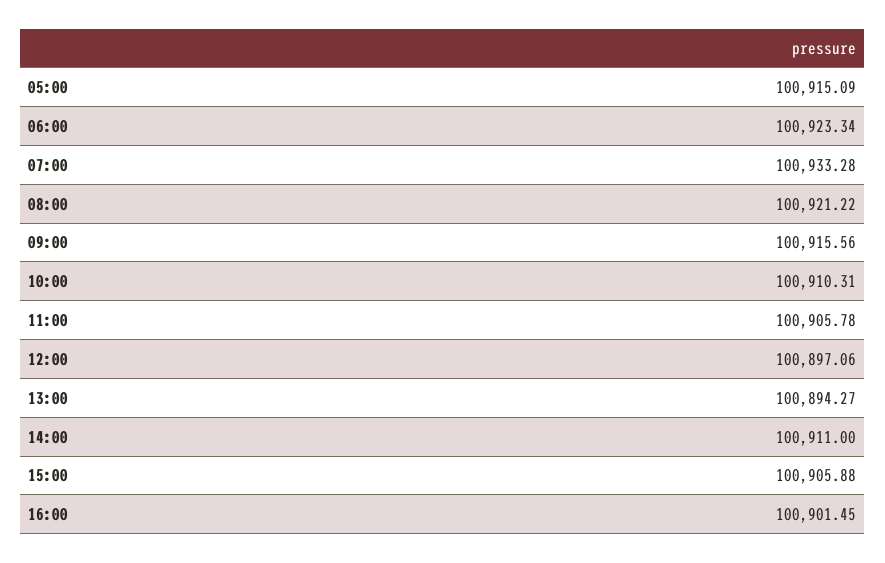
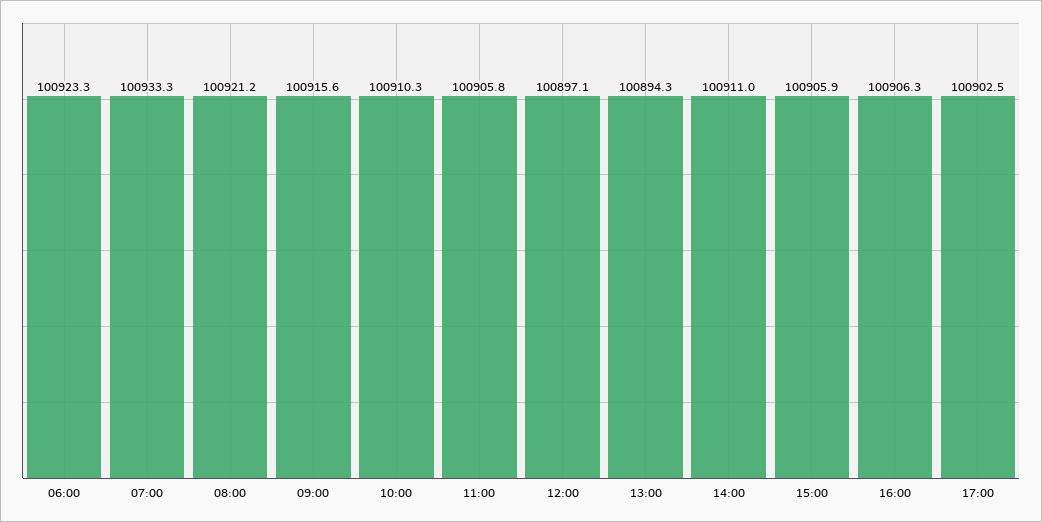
05:00: 100915.09 -> none
16:00: 100901.45 -> 100906.3
17:00: none -> 100902.5

